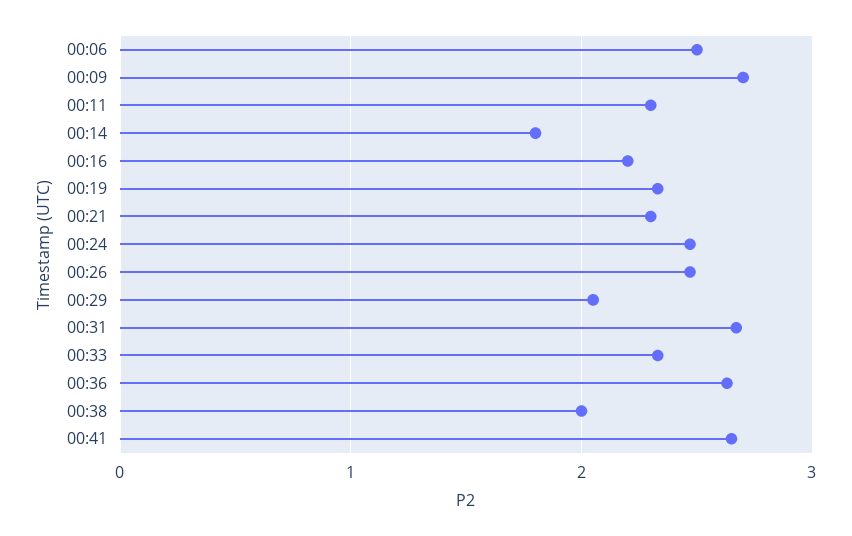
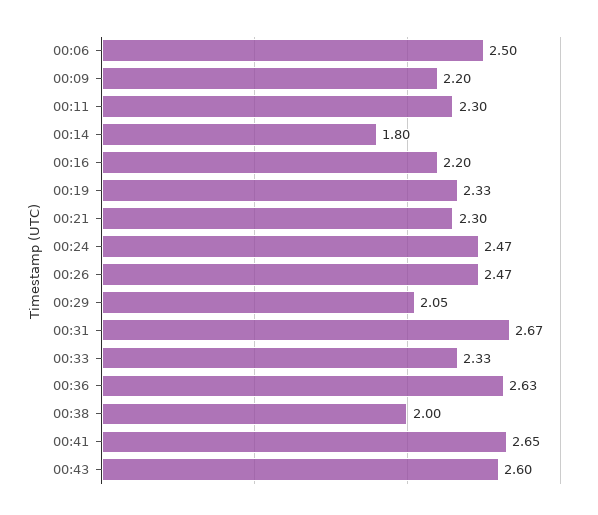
00:09: 2.7 -> 2.2
00:43: none -> 2.6

